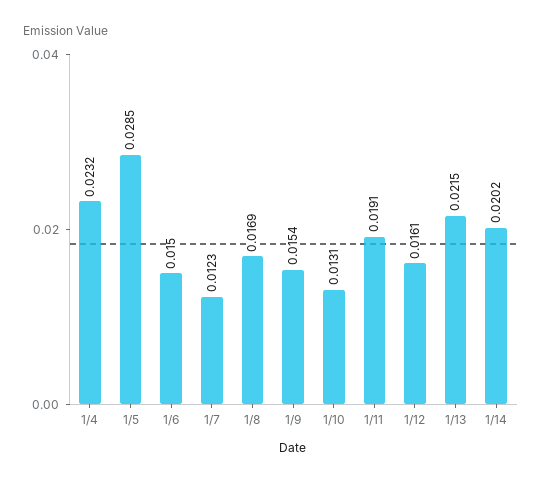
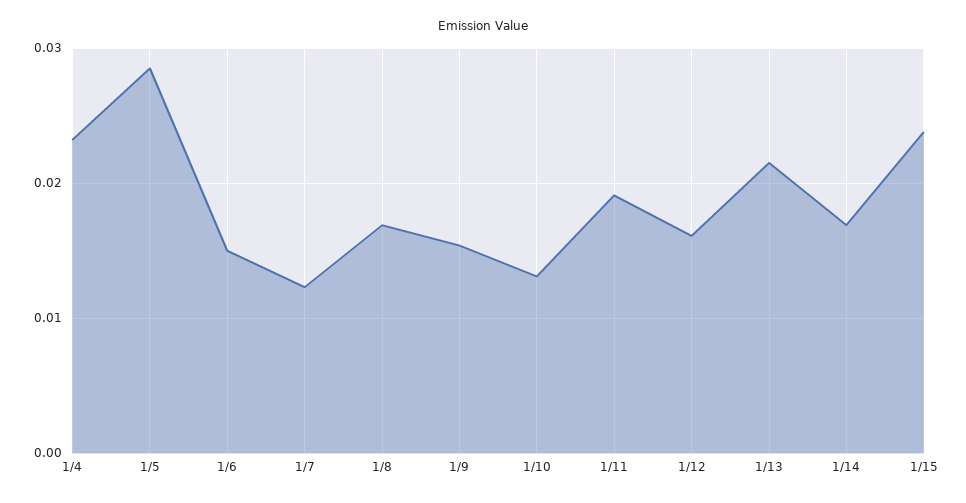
1/14: 0.0202 -> 0.017
1/15: none -> 0.024

